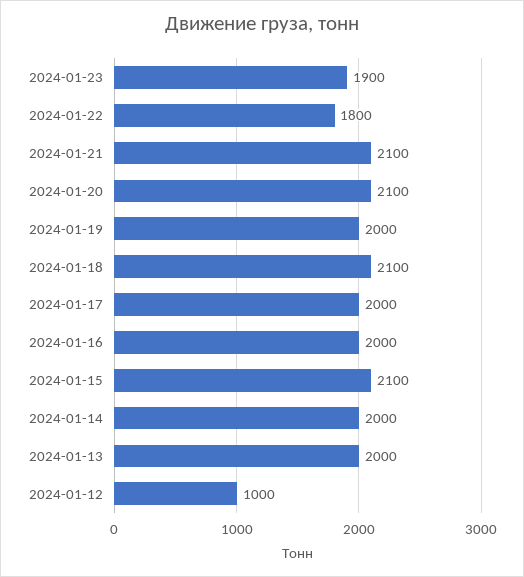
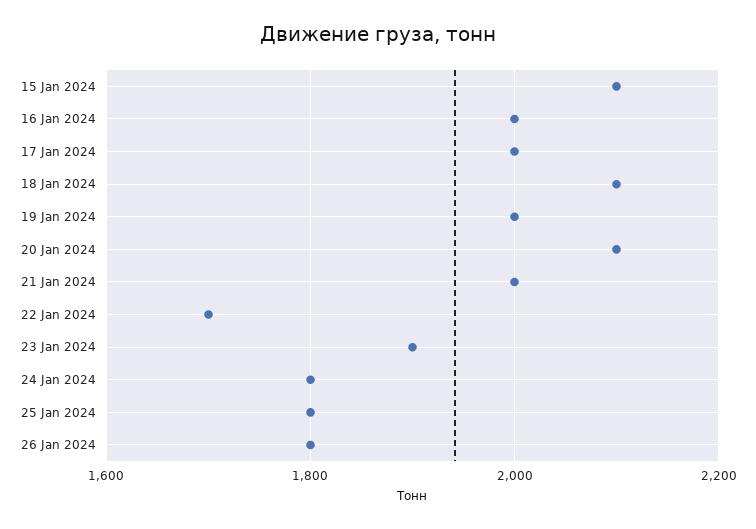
2024-01-22: 1800 -> 1700
2024-01-21: 2100 -> 2000
2024-01-14: 2000 -> none
2024-01-13: 2000 -> none
2024-01-12: 1000 -> none
24 Jan 2024: none -> 1800
25 Jan 2024: none -> 1800
26 Jan 2024: none -> 1800

